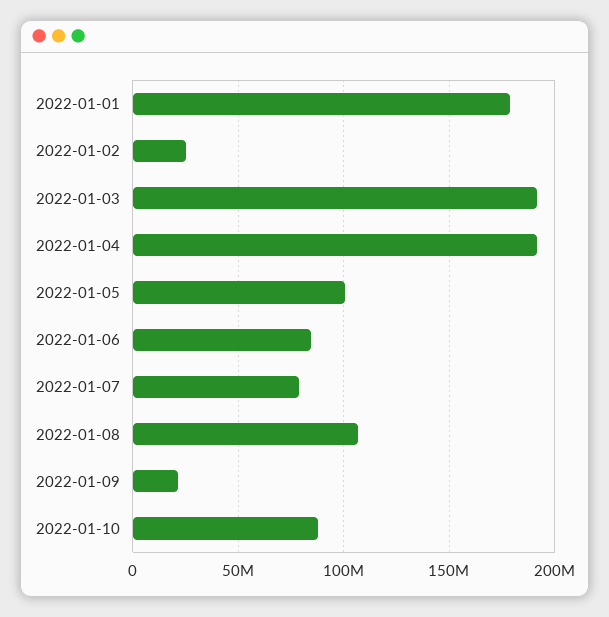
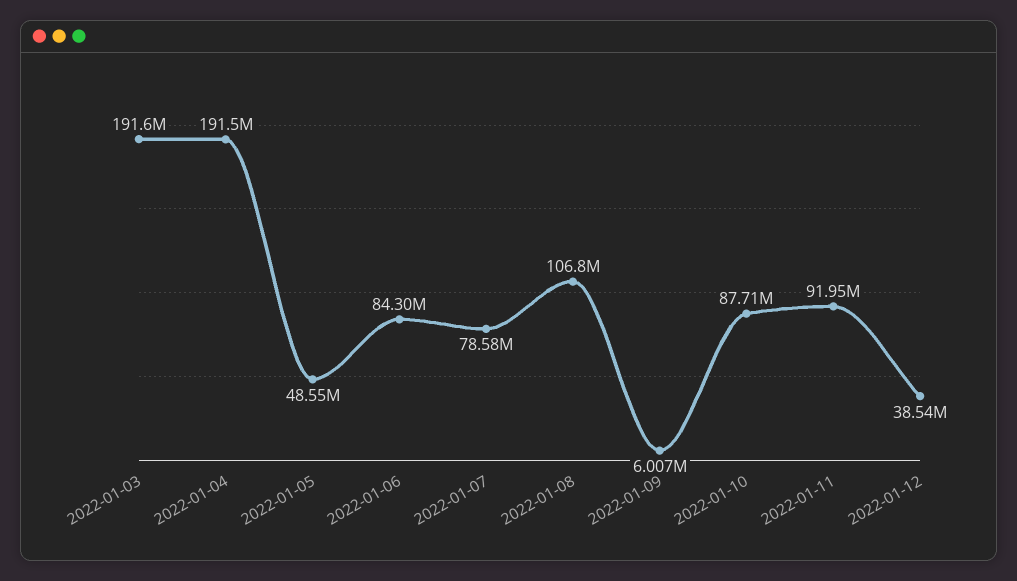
2022-01-01: 180000000 -> none
2022-01-02: 25000000 -> none
2022-01-05: 100000000 -> 48550000
2022-01-09: 20000000 -> 6007000
2022-01-11: none -> 91950000
2022-01-12: none -> 38540000

